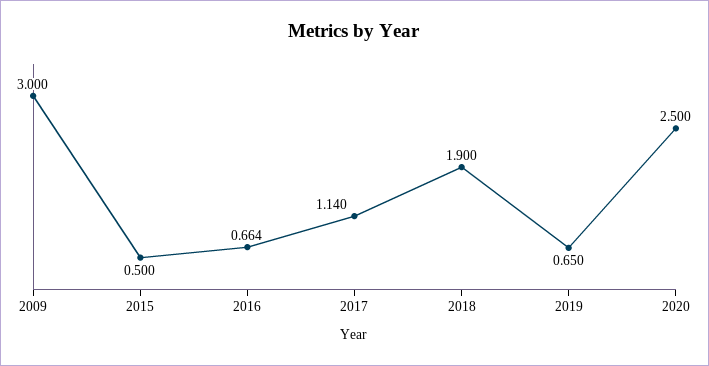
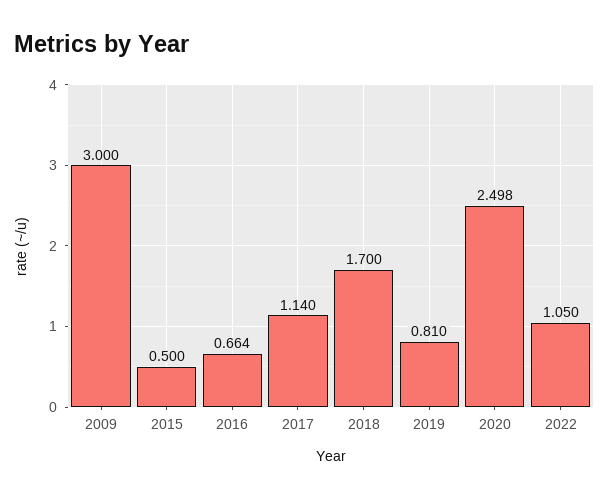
2018: 1.9 -> 1.7
2019: 0.65 -> 0.81
2020: 2.5 -> 2.498
2022: none -> 1.05

